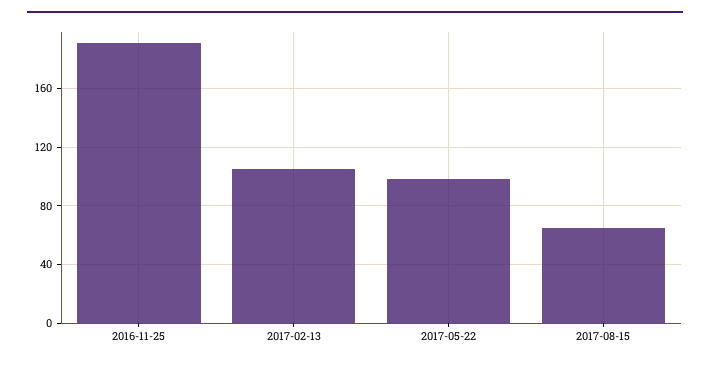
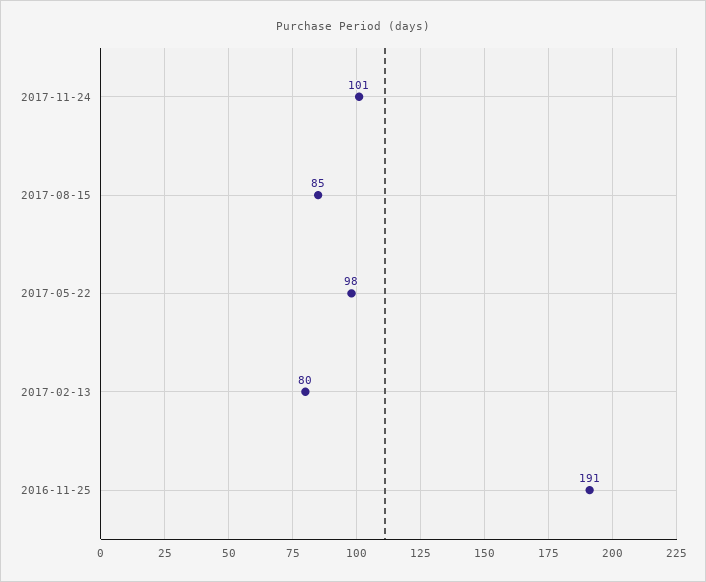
2017-02-13: 105 -> 80
2017-08-15: 65 -> 85
2017-11-24: none -> 101

